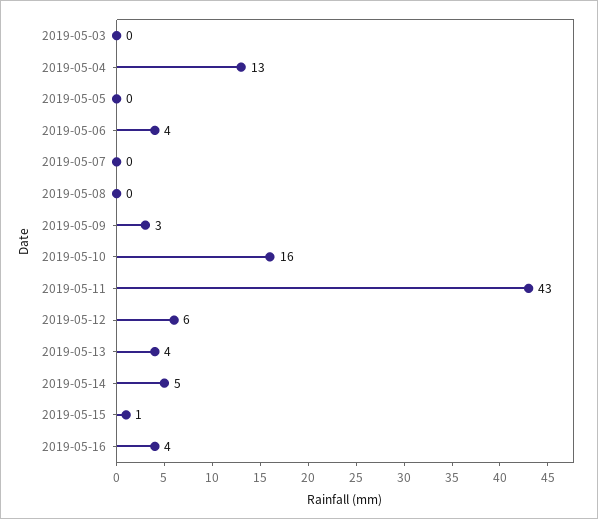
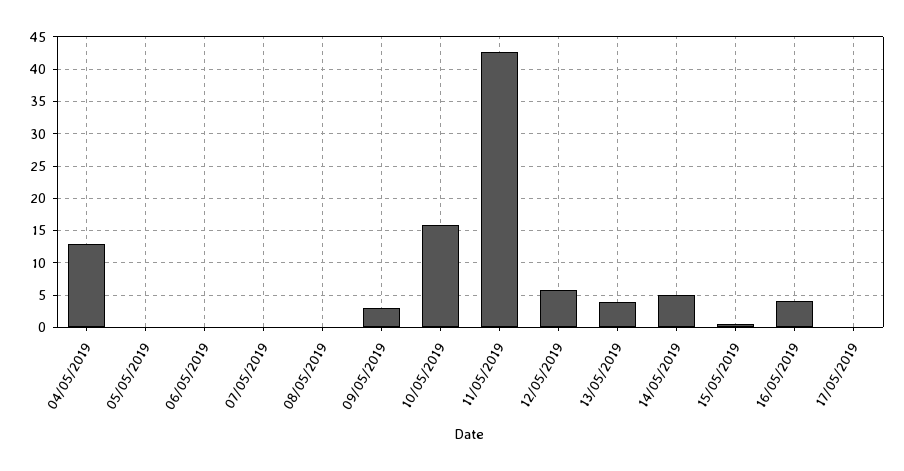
2019-05-03: 0 -> none
2019-05-06: 4 -> 0
17/05/2019: none -> 0

